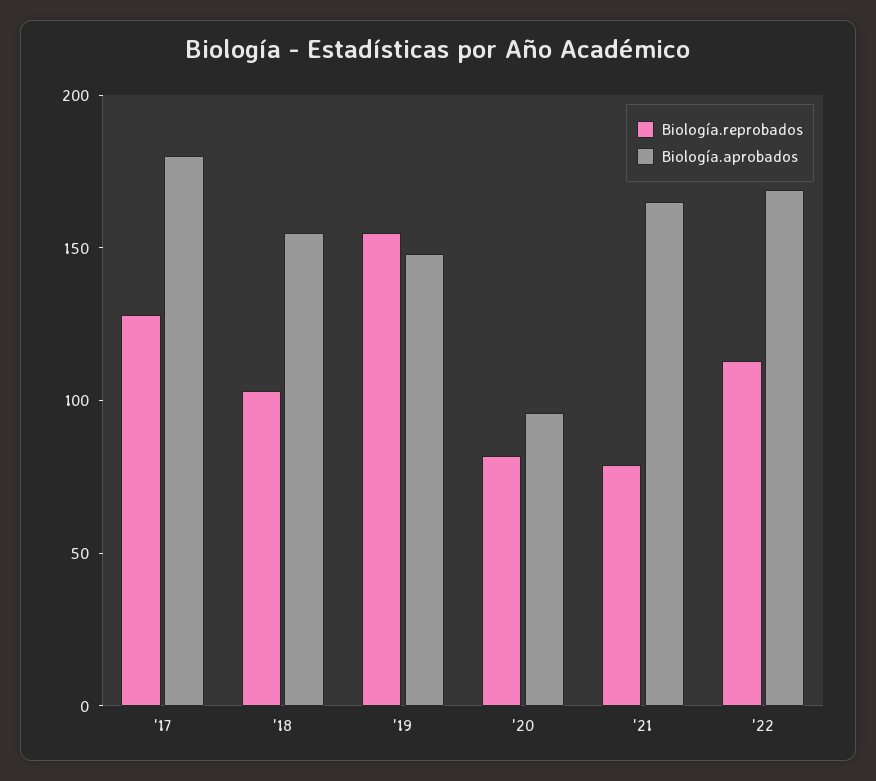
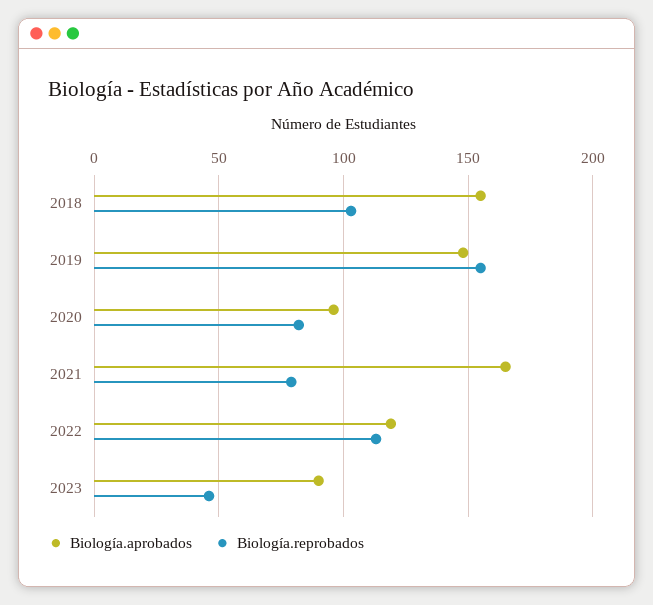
Biología.reprobados, '17: 130 -> none
Biología.aprobados, '17: 180 -> none
Biología.aprobados, '22: 170 -> 120
Biología.aprobados, 2023: none -> 90
Biología.reprobados, 2023: none -> 45

